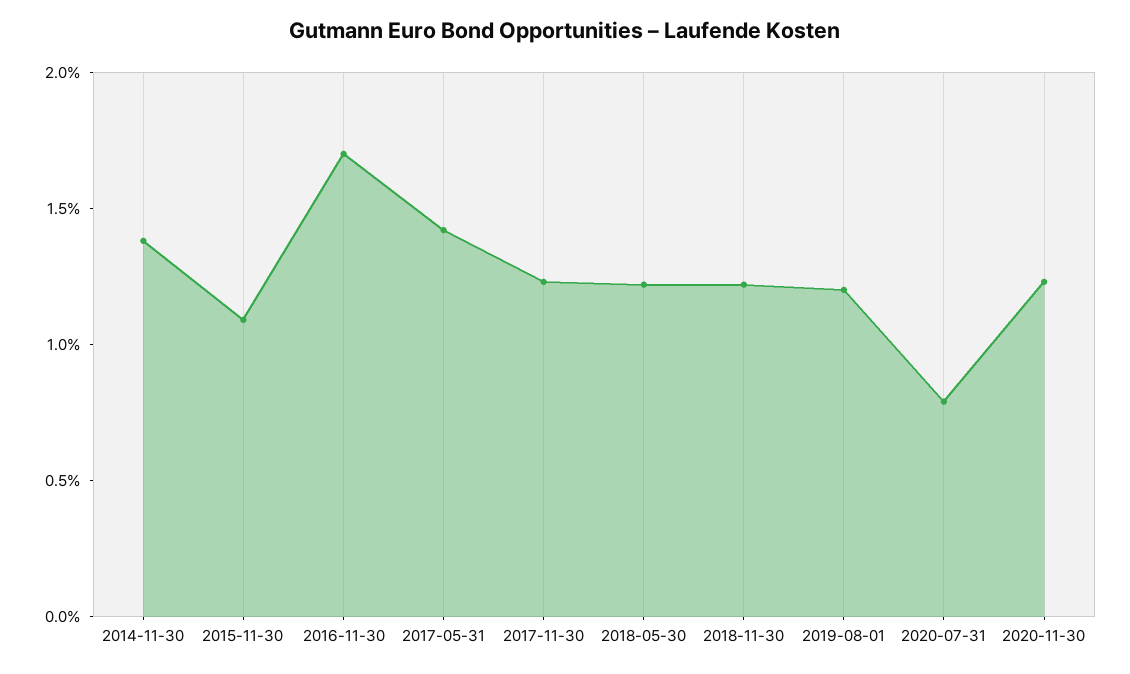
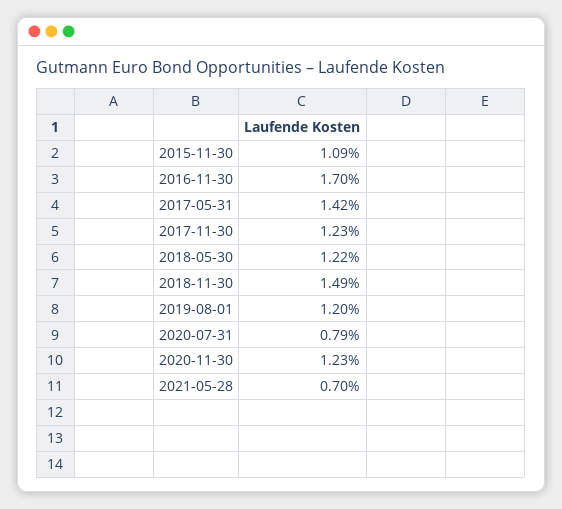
2014-11-30: 1.4 -> none
2018-11-30: 1.2 -> 1.49
2021-05-28: none -> 0.7

